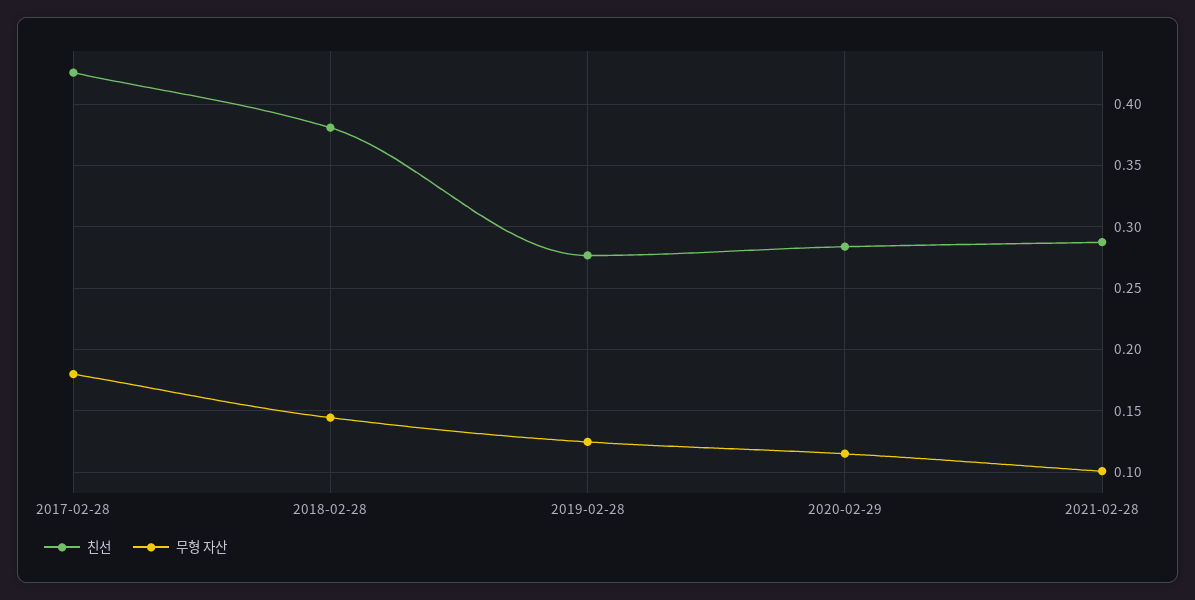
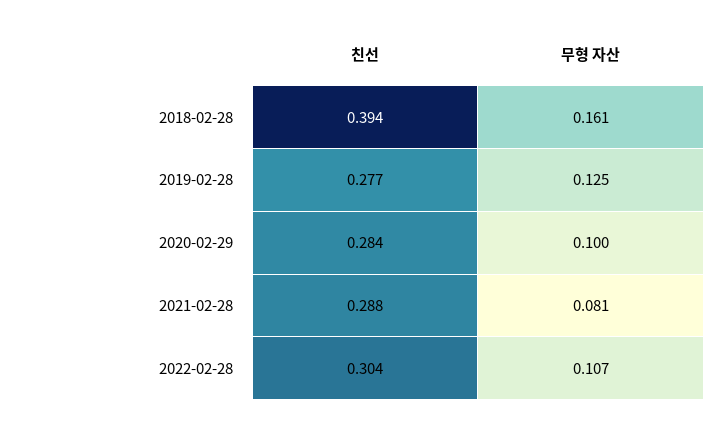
친선, 2017-02-28: 0.425 -> none
무형 자산, 2017-02-28: 0.18 -> none
친선, 2018-02-28: 0.38 -> 0.394
무형 자산, 2018-02-28: 0.145 -> 0.161
무형 자산, 2020-02-29: 0.115 -> 0.1
무형 자산, 2021-02-28: 0.1 -> 0.081
친선, 2022-02-28: none -> 0.304
무형 자산, 2022-02-28: none -> 0.107

